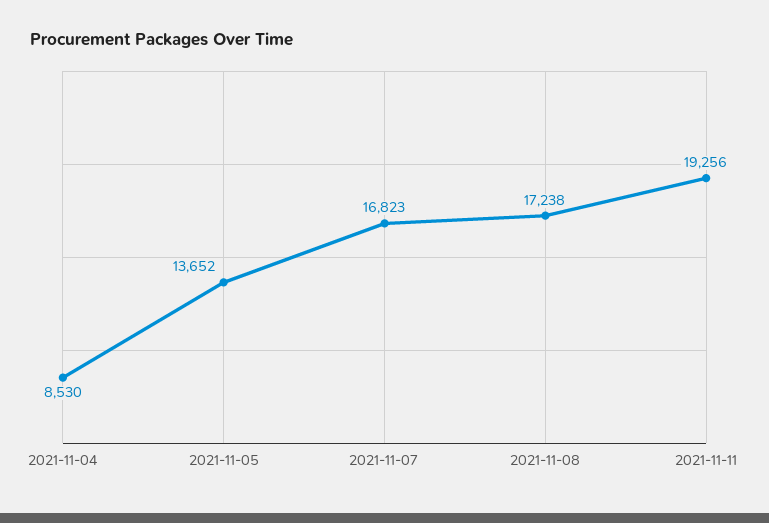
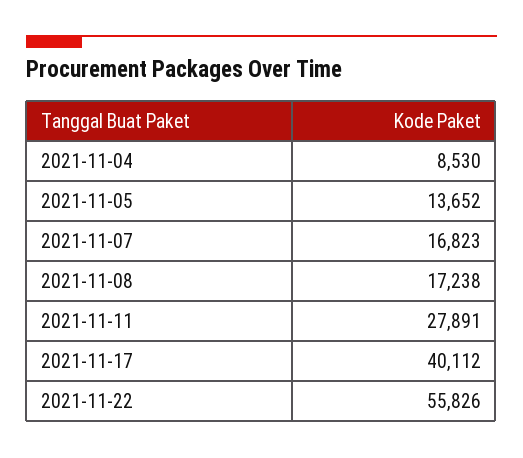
2021-11-11: 19256 -> 27891
2021-11-17: none -> 40112
2021-11-22: none -> 55826

